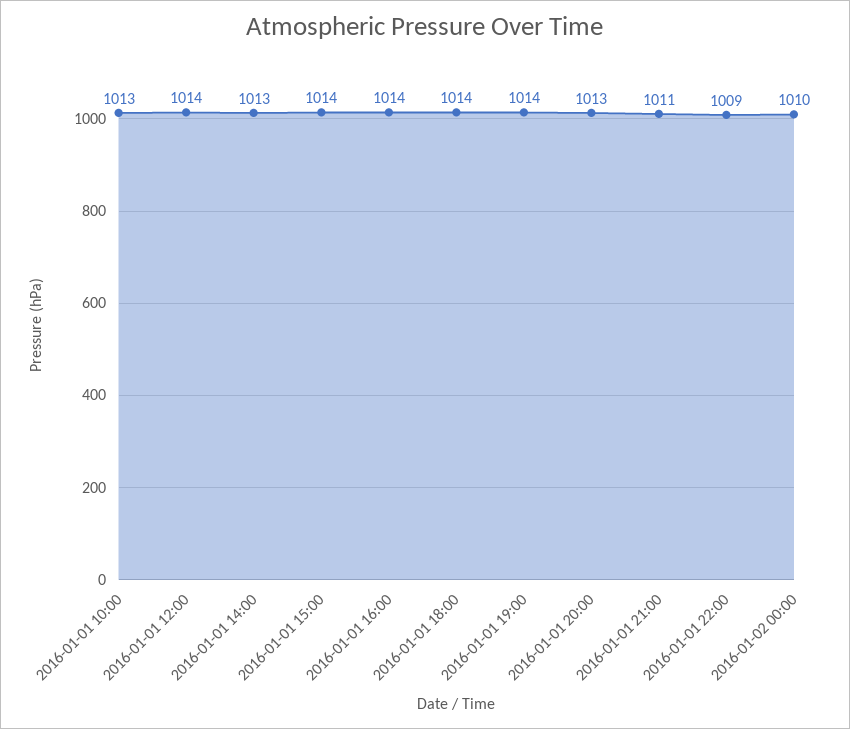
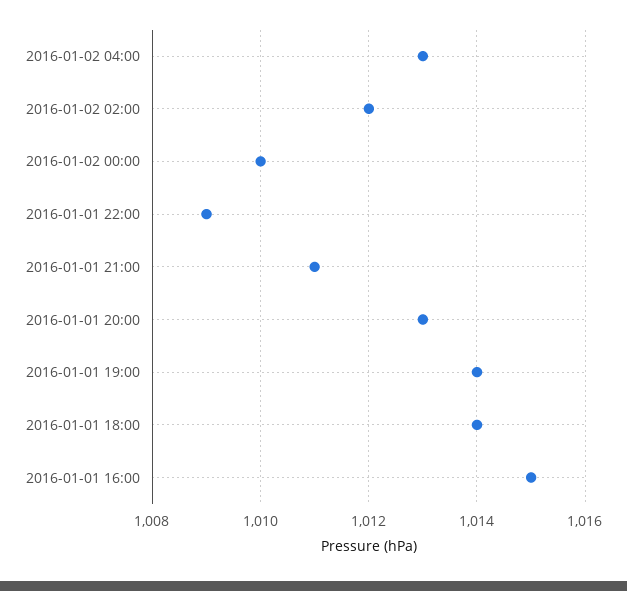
2016-01-01 10:00: 1013 -> none
2016-01-01 12:00: 1014 -> none
2016-01-01 14:00: 1013 -> none
2016-01-01 15:00: 1014 -> none
2016-01-01 16:00: 1014 -> 1015
2016-01-02 04:00: none -> 1013
2016-01-02 02:00: none -> 1012

